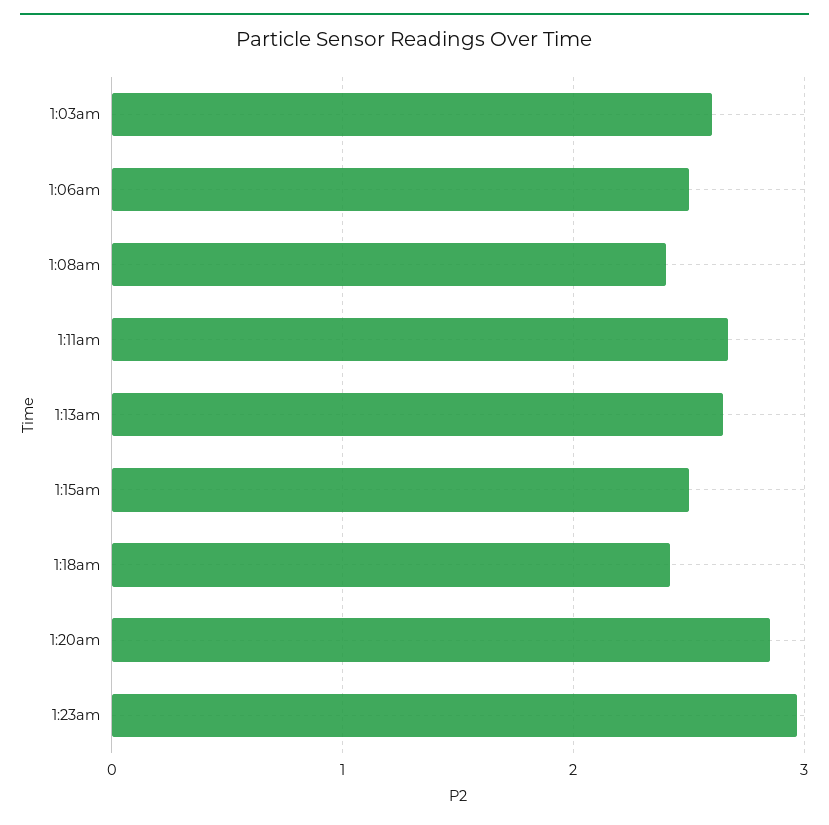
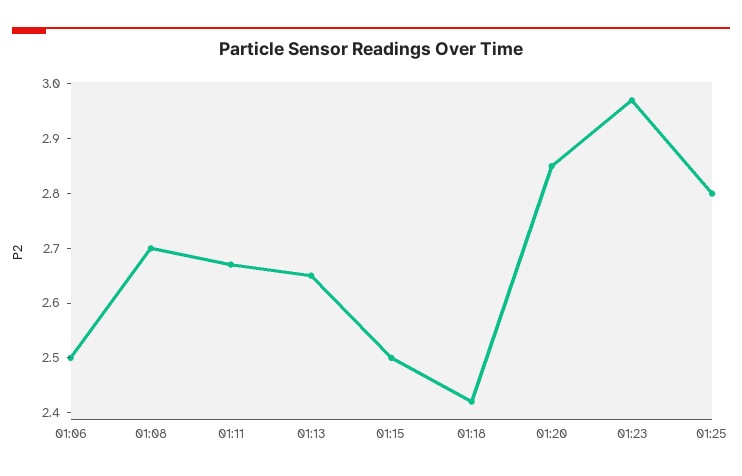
1:03am: 2.6 -> none
1:08am: 2.4 -> 2.7
01:25: none -> 2.8

